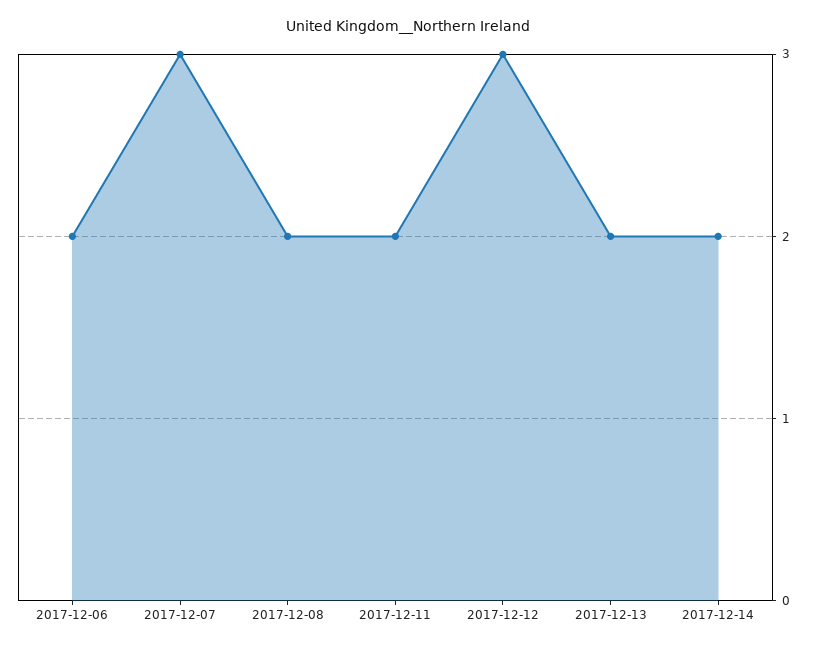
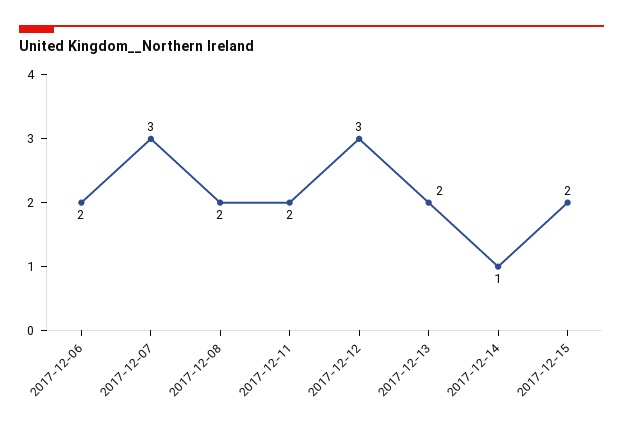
2017-12-14: 2 -> 1
2017-12-15: none -> 2

